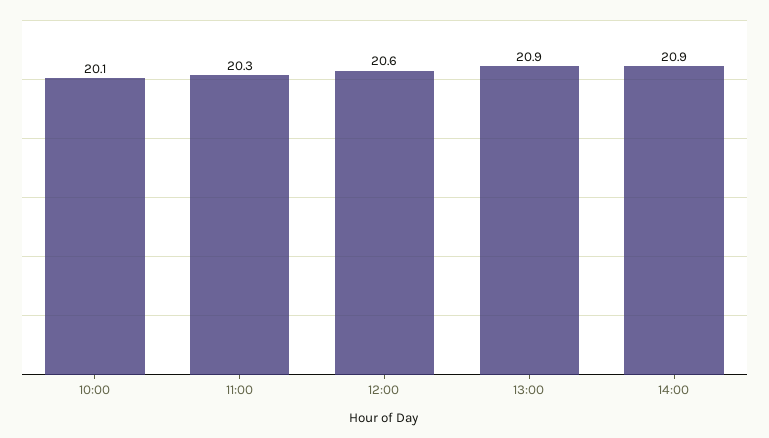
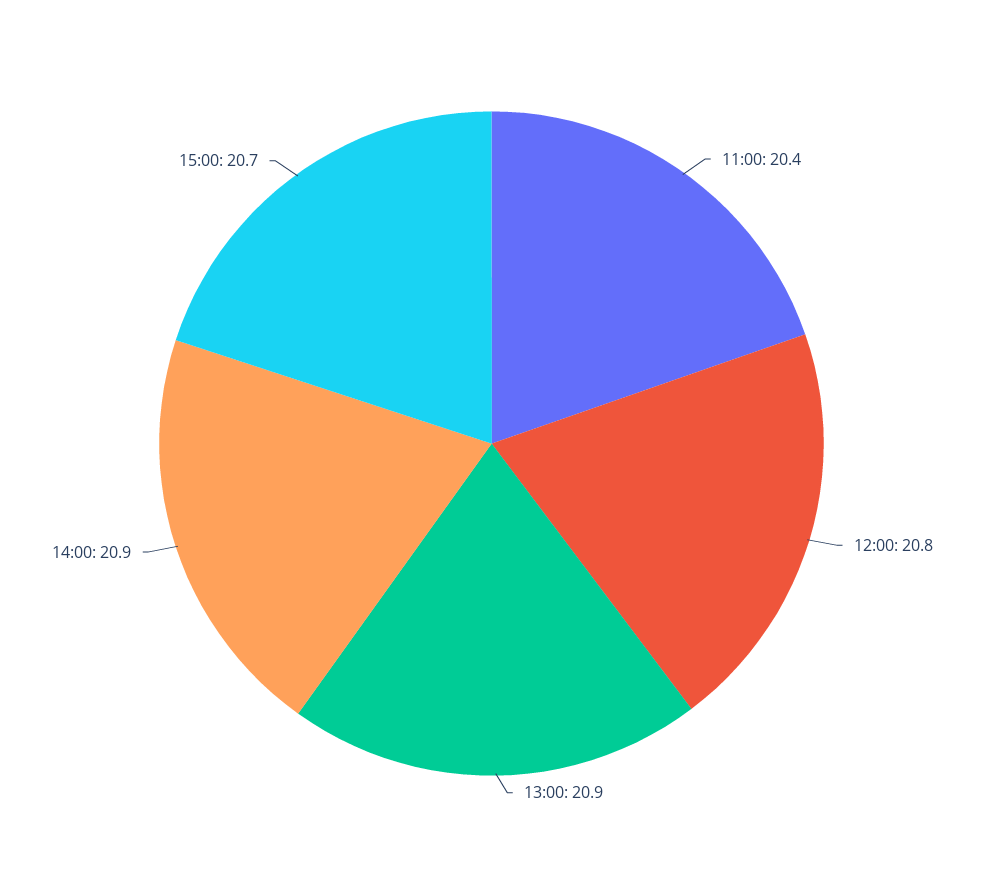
10:00: 20.1 -> none
11:00: 20.3 -> 20.4
12:00: 20.6 -> 20.8
15:00: none -> 20.7

